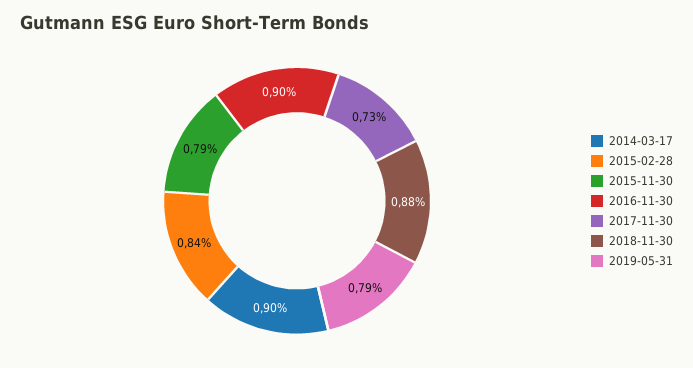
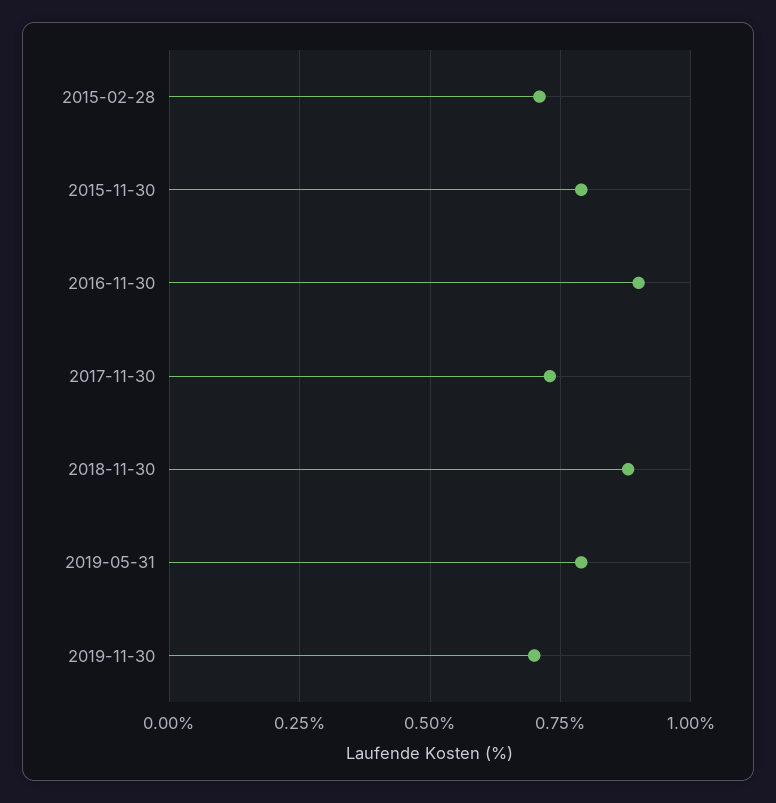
2014-03-17: 0.9 -> none
2015-02-28: 0.84 -> 0.7
2019-11-30: none -> 0.7

